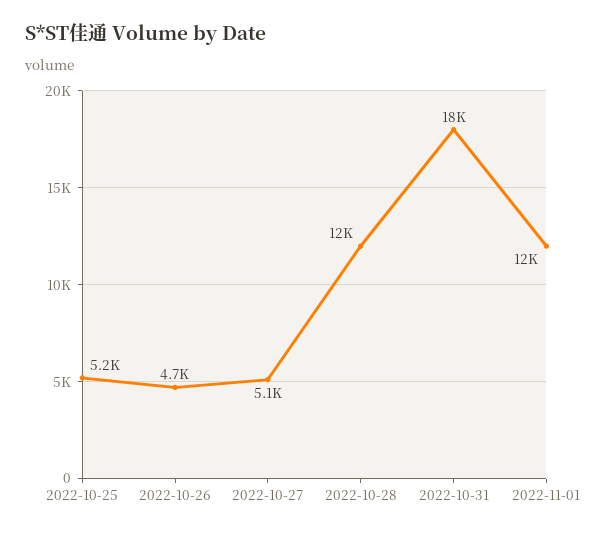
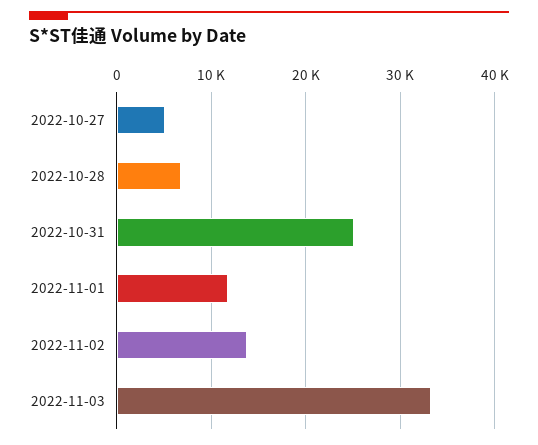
2022-10-25: 5200 -> none
2022-10-26: 4700 -> none
2022-10-28: 12000 -> 7000
2022-10-31: 18000 -> 25000
2022-11-02: none -> 14000
2022-11-03: none -> 33000

